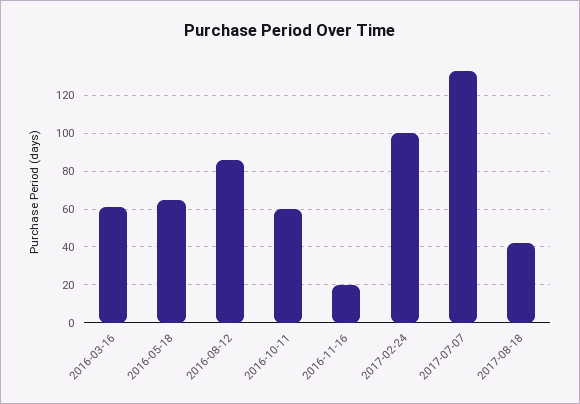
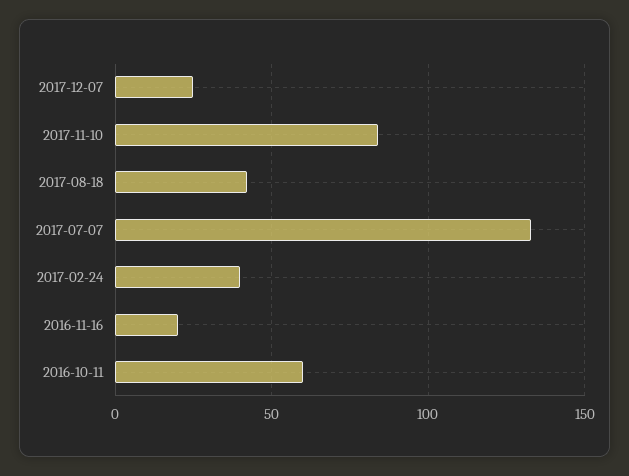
2016-03-16: 60 -> none
2016-05-18: 65 -> none
2016-08-12: 85 -> none
2017-02-24: 100 -> 40
2017-12-07: none -> 25
2017-11-10: none -> 85

